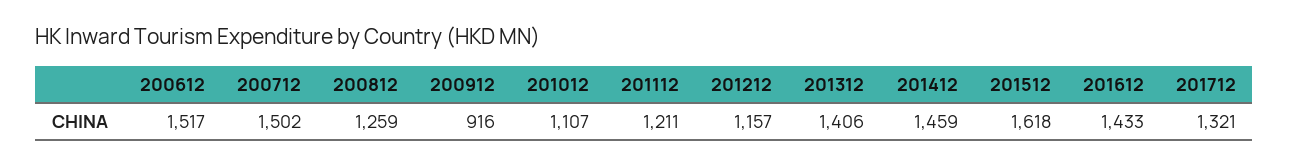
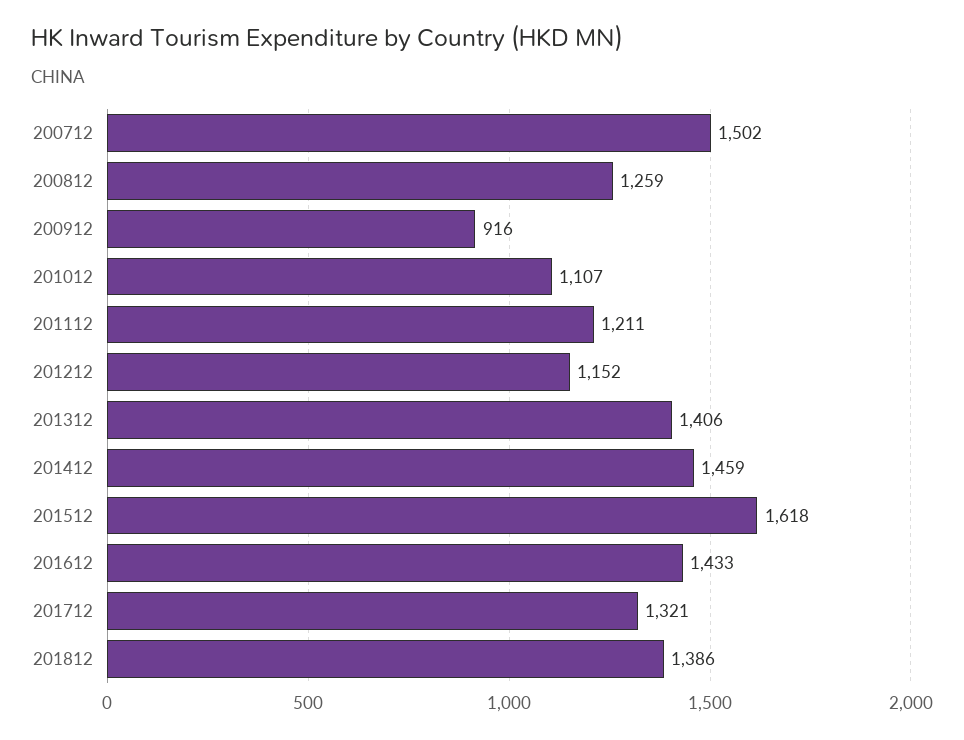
200612: 1517 -> none
201212: 1157 -> 1152
201812: none -> 1386

